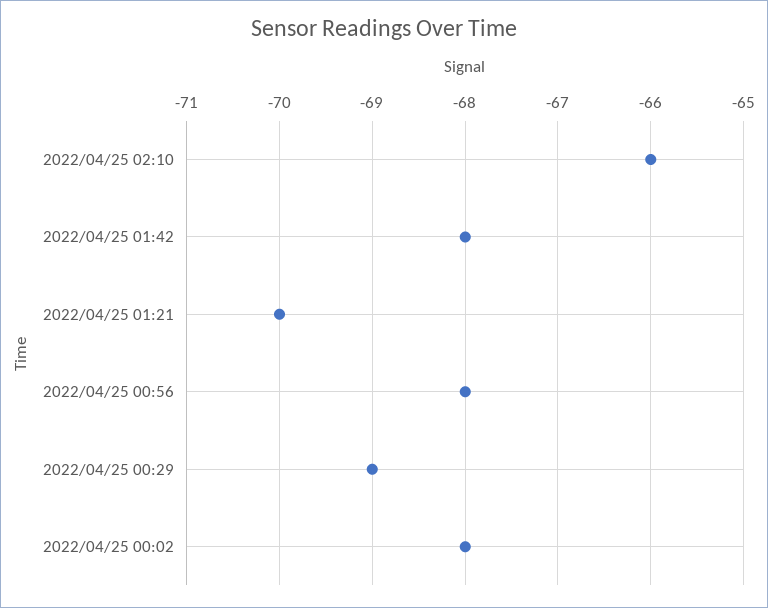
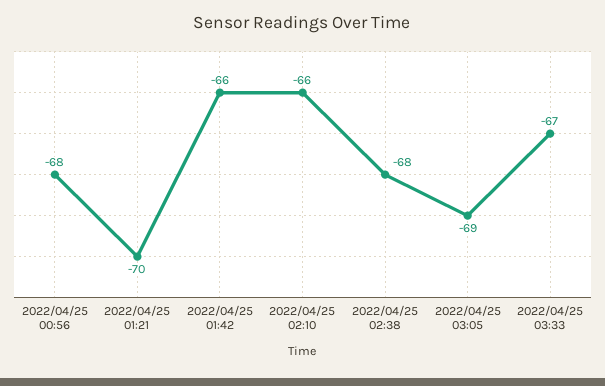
2022/04/25 01:42: -68 -> -66
2022/04/25 00:29: -69 -> none
2022/04/25 00:02: -68 -> none
2022/04/25 02:38: none -> -68
2022/04/25 03:05: none -> -69
2022/04/25 03:33: none -> -67

